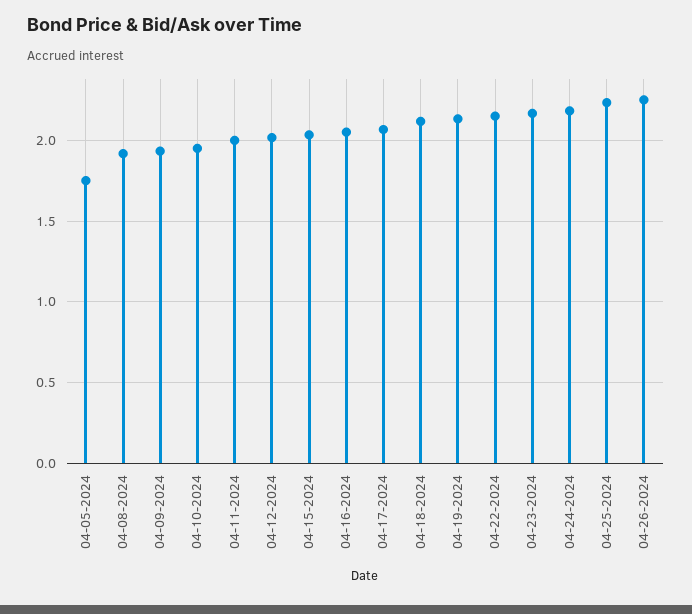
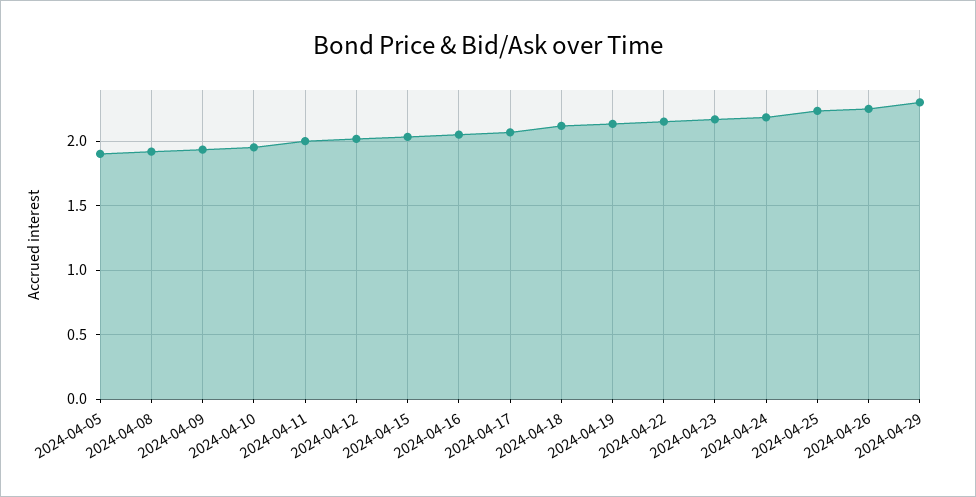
04-05-2024: 1.75 -> 1.9
2024-04-29: none -> 2.3

